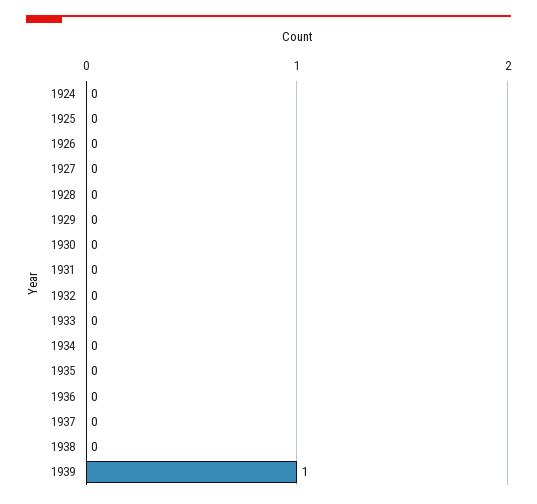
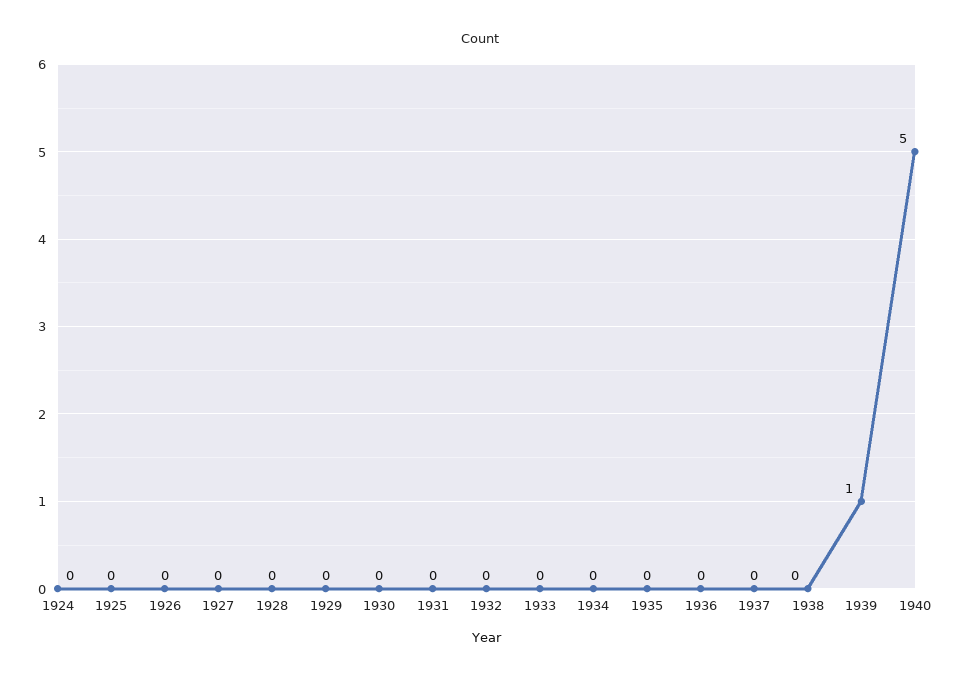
1940: none -> 5

